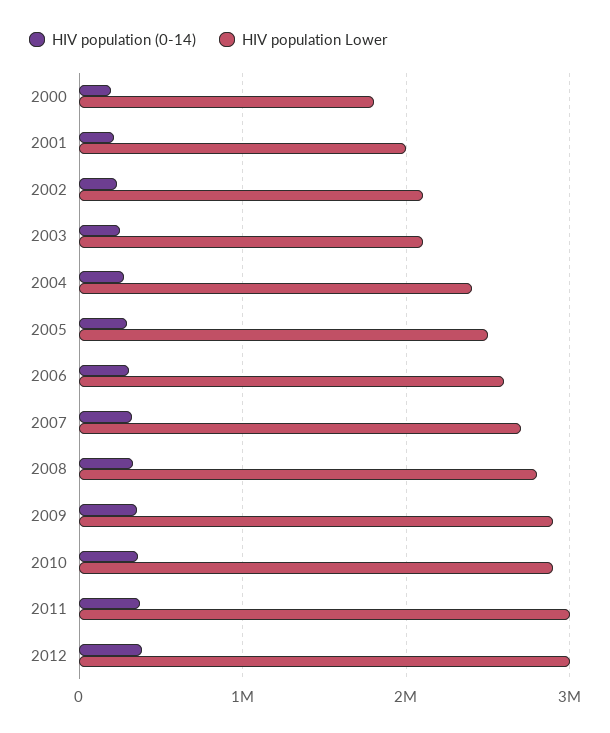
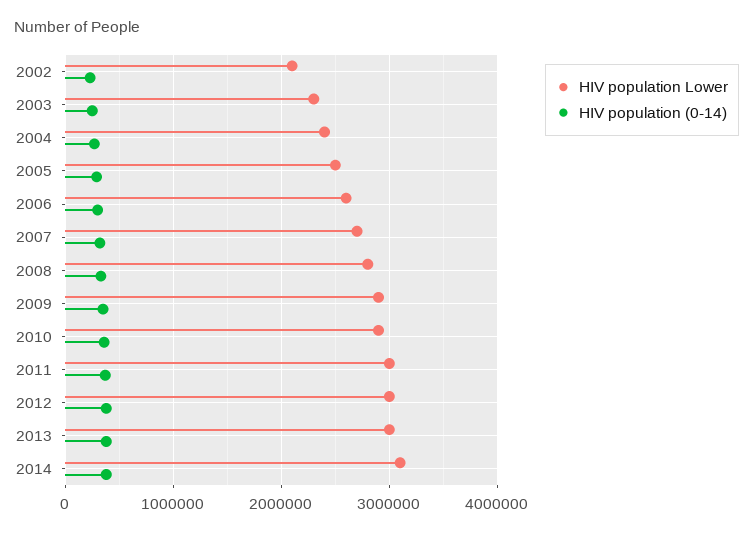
HIV population (0-14), 2000: 200000 -> none
HIV population Lower, 2000: 1800000 -> none
HIV population (0-14), 2001: 200000 -> none
HIV population Lower, 2001: 2000000 -> none
HIV population Lower, 2003: 2100000 -> 2300000
HIV population Lower, 2013: none -> 3000000
HIV population (0-14), 2013: none -> 400000
HIV population Lower, 2014: none -> 3100000
HIV population (0-14), 2014: none -> 400000

